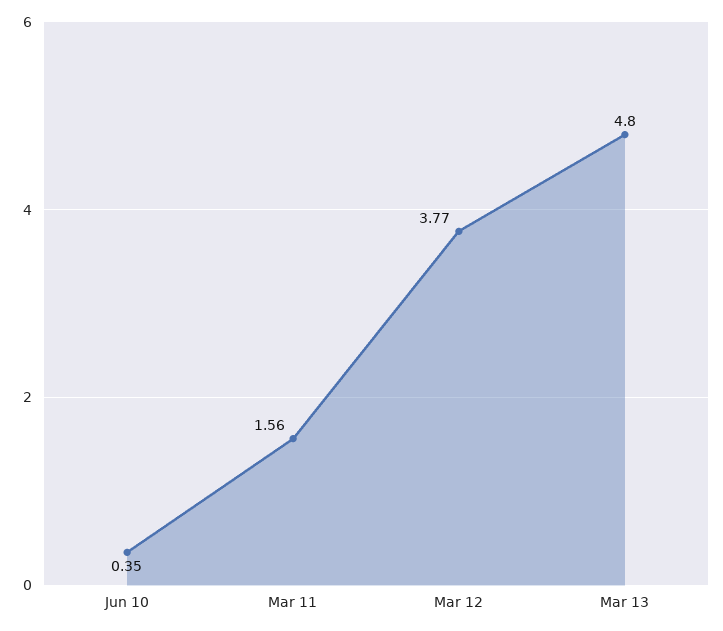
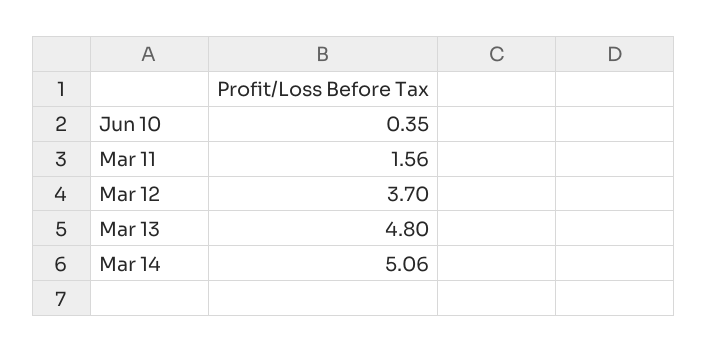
Mar 12: 3.77 -> 3.7
Mar 14: none -> 5.06

